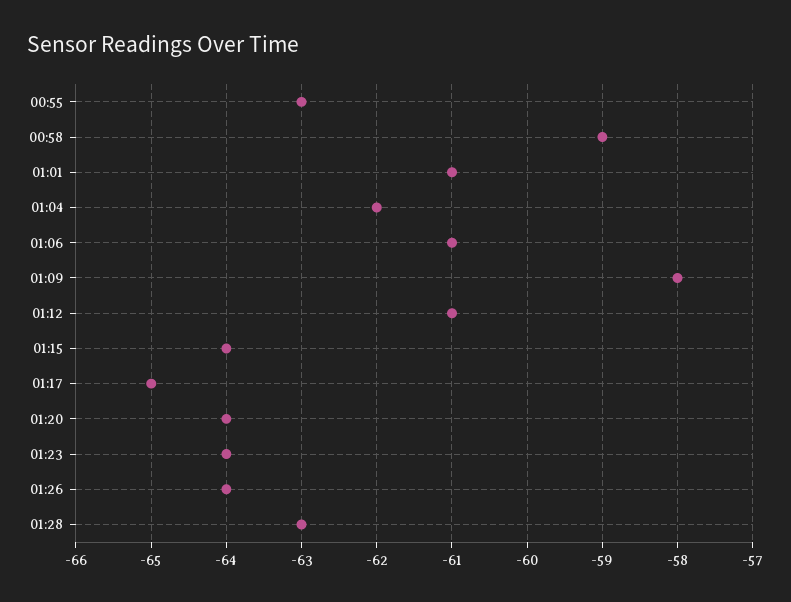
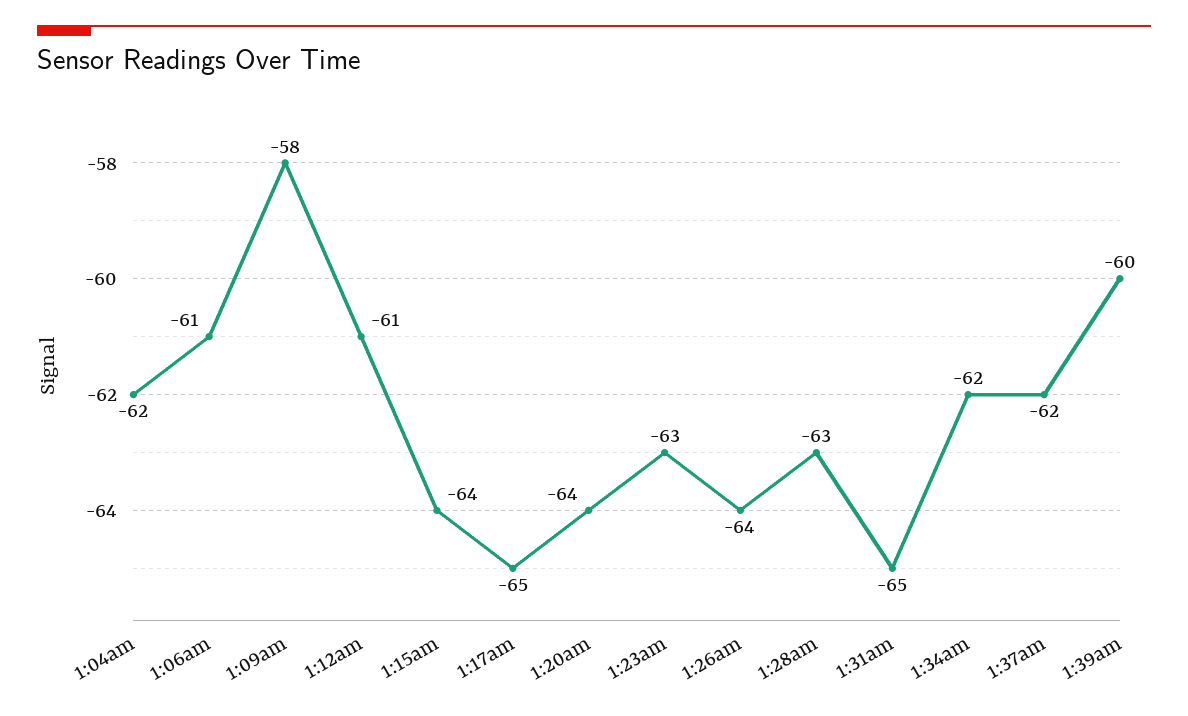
00:55: -63 -> none
00:58: -59 -> none
01:01: -61 -> none
01:23: -64 -> -63
1:31am: none -> -65
1:34am: none -> -62
1:37am: none -> -62
1:39am: none -> -60

